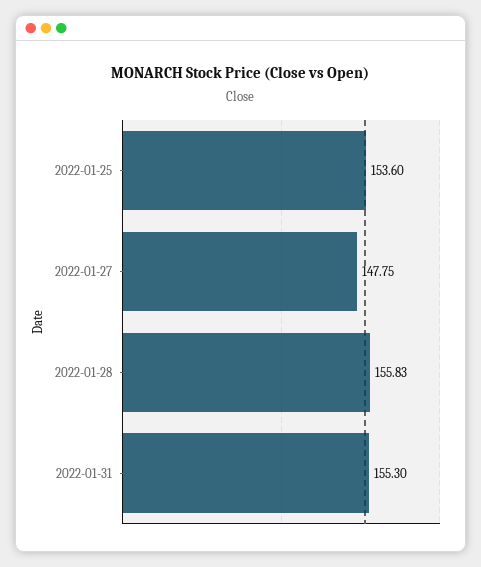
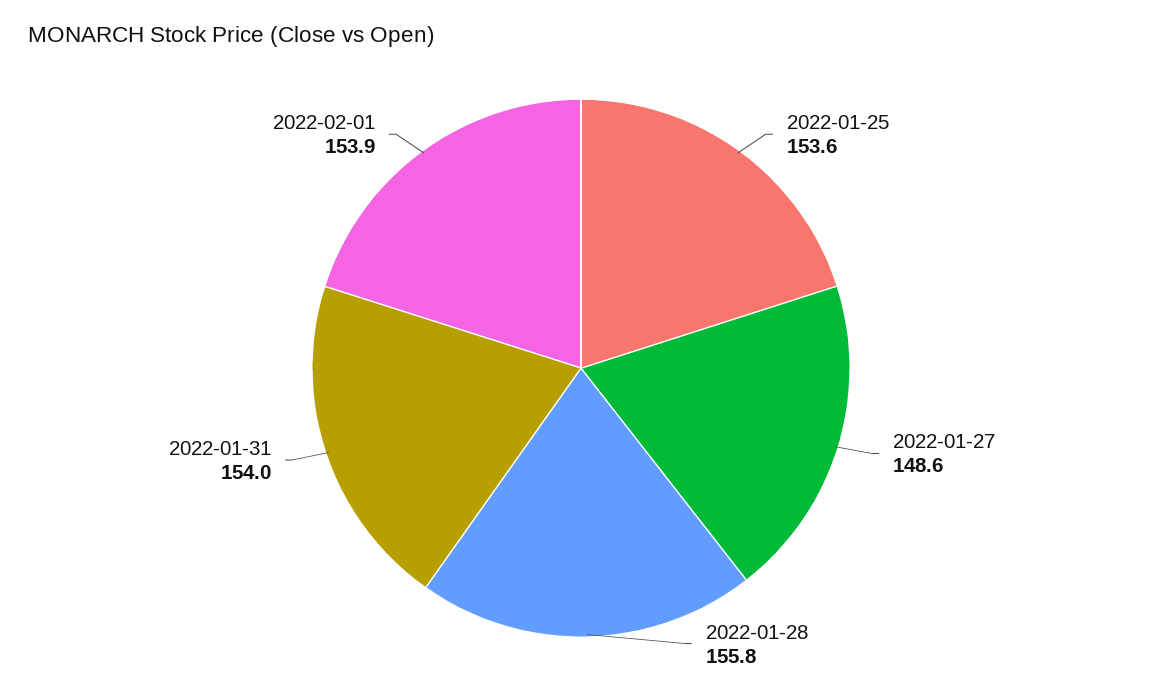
2022-01-27: 147.75 -> 148.6
2022-01-31: 155.3 -> 154
2022-02-01: none -> 153.9

